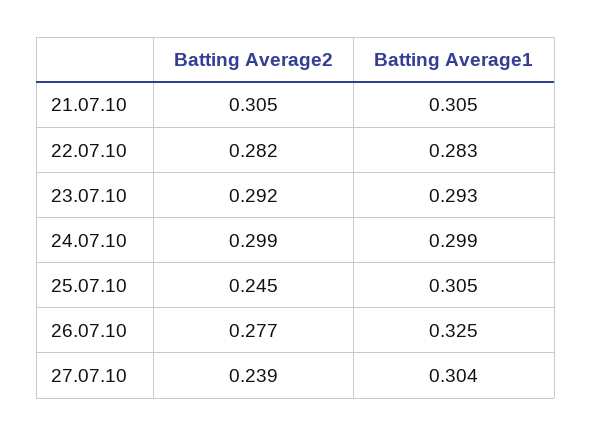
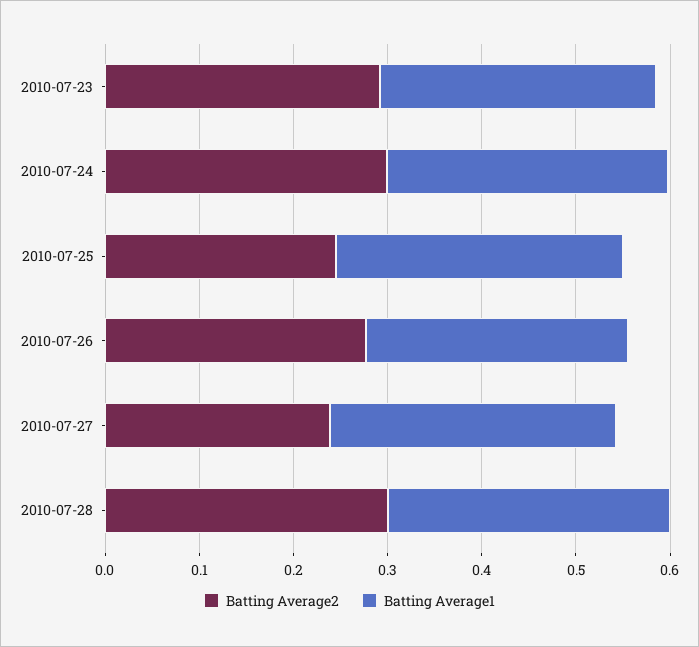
Batting Average2, 21.07.10: 0.305 -> none
Batting Average1, 21.07.10: 0.305 -> none
Batting Average2, 22.07.10: 0.282 -> none
Batting Average1, 22.07.10: 0.283 -> none
Batting Average1, 26.07.10: 0.325 -> 0.28
Batting Average2, 2010-07-28: none -> 0.3
Batting Average1, 2010-07-28: none -> 0.3

